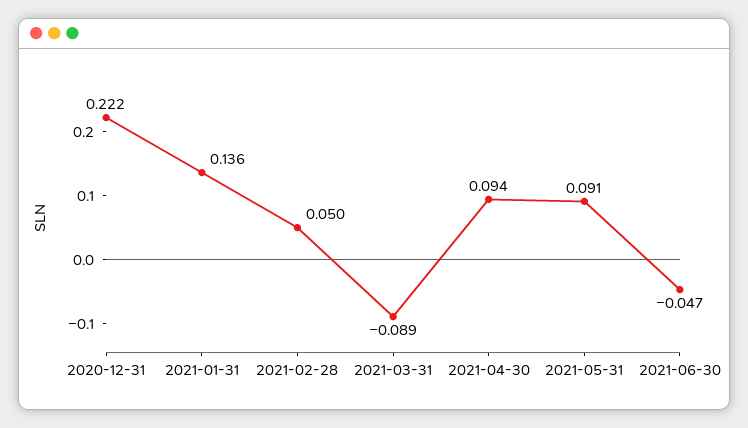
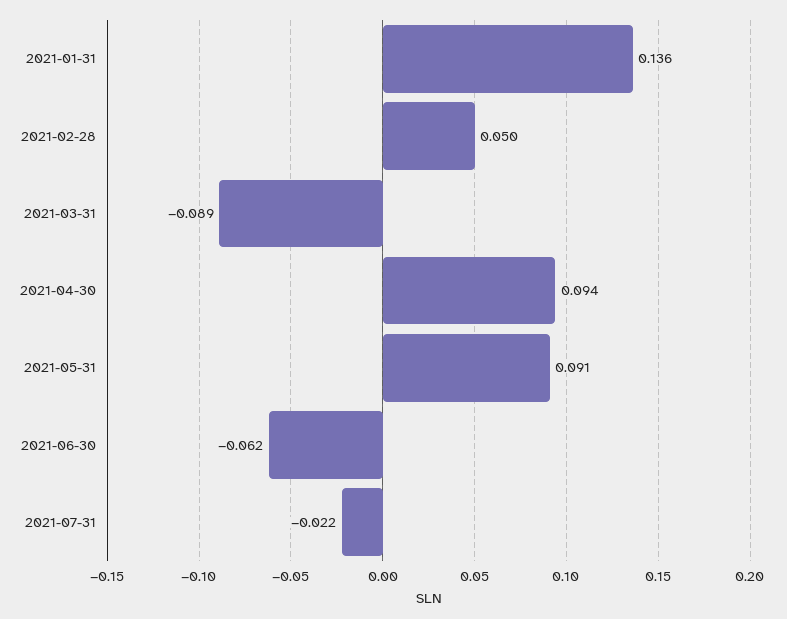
2020-12-31: 0.222 -> none
2021-06-30: -0.047 -> -0.062
2021-07-31: none -> -0.022

